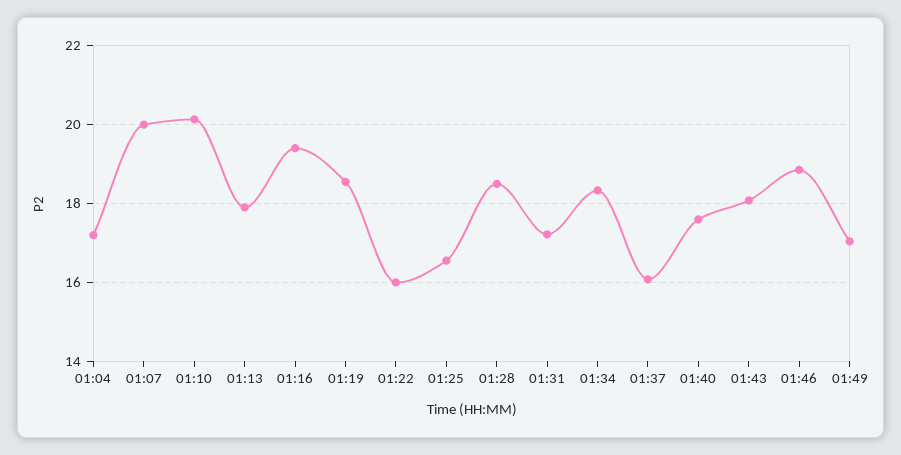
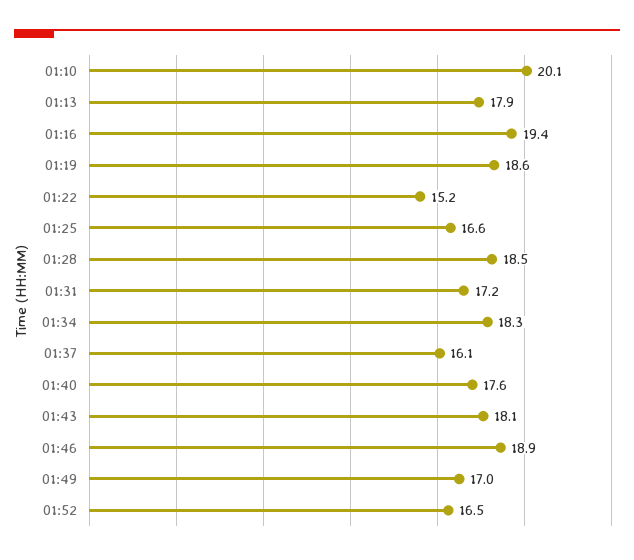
01:04: 17.2 -> none
01:07: 20 -> none
01:22: 16 -> 15.2
01:52: none -> 16.5

